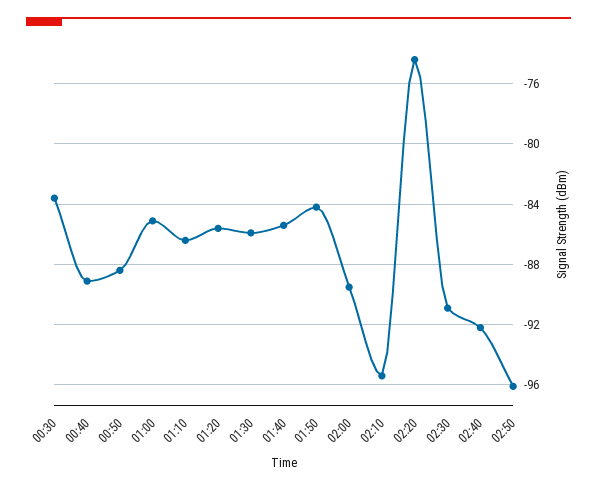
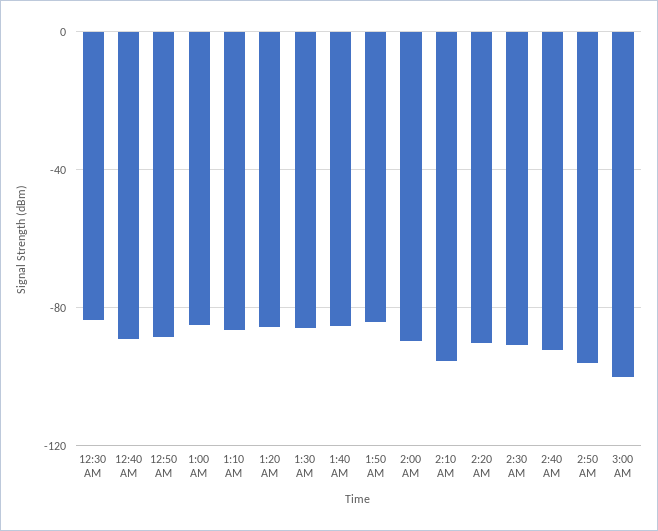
02:20: -74.5 -> -90
3:00 AM: none -> -100

